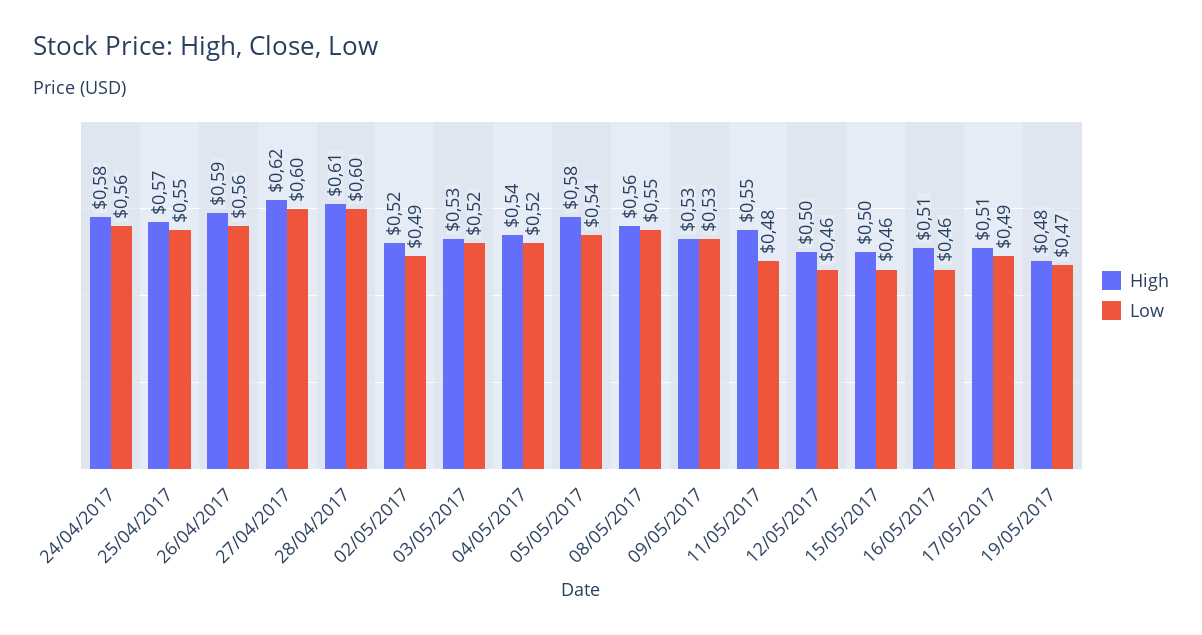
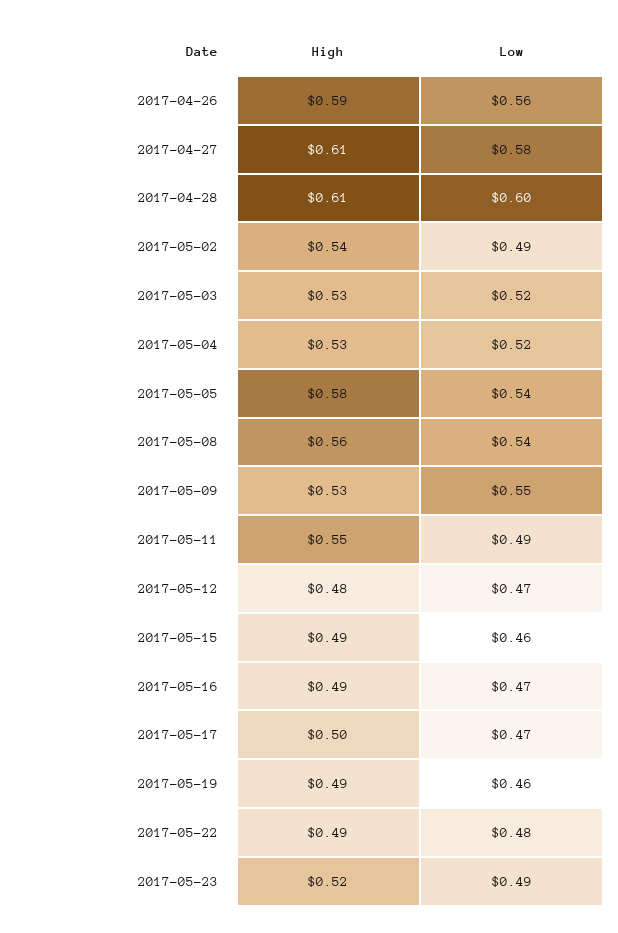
High, 24/04/2017: 0.58 -> none
Low, 24/04/2017: 0.56 -> none
High, 25/04/2017: 0.57 -> none
Low, 25/04/2017: 0.55 -> none
High, 27/04/2017: 0.62 -> 0.61
Low, 27/04/2017: 0.6 -> 0.58
High, 02/05/2017: 0.52 -> 0.54
High, 04/05/2017: 0.54 -> 0.53
Low, 08/05/2017: 0.55 -> 0.54
Low, 09/05/2017: 0.53 -> 0.55
Low, 11/05/2017: 0.48 -> 0.49
High, 12/05/2017: 0.5 -> 0.48
Low, 12/05/2017: 0.46 -> 0.47
High, 15/05/2017: 0.5 -> 0.49
High, 16/05/2017: 0.51 -> 0.49
Low, 16/05/2017: 0.46 -> 0.47
High, 17/05/2017: 0.51 -> 0.5
Low, 17/05/2017: 0.49 -> 0.47
High, 19/05/2017: 0.48 -> 0.49
Low, 19/05/2017: 0.47 -> 0.46
High, 2017-05-22: none -> 0.49
Low, 2017-05-22: none -> 0.48
High, 2017-05-23: none -> 0.52
Low, 2017-05-23: none -> 0.49

